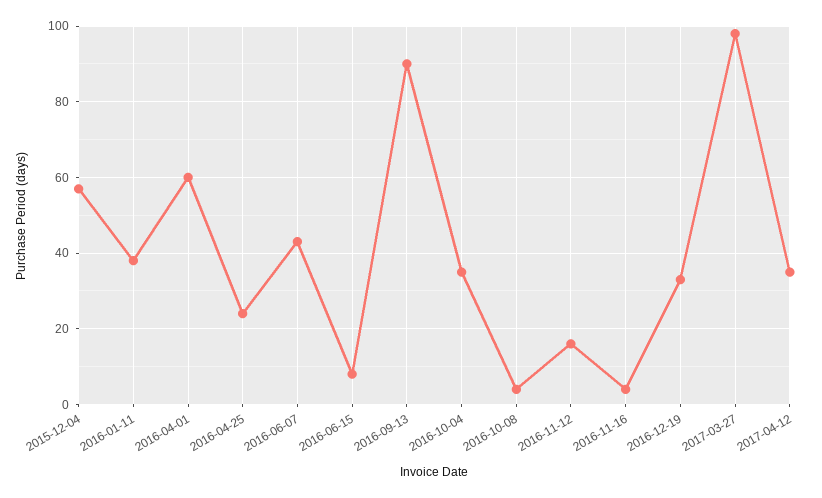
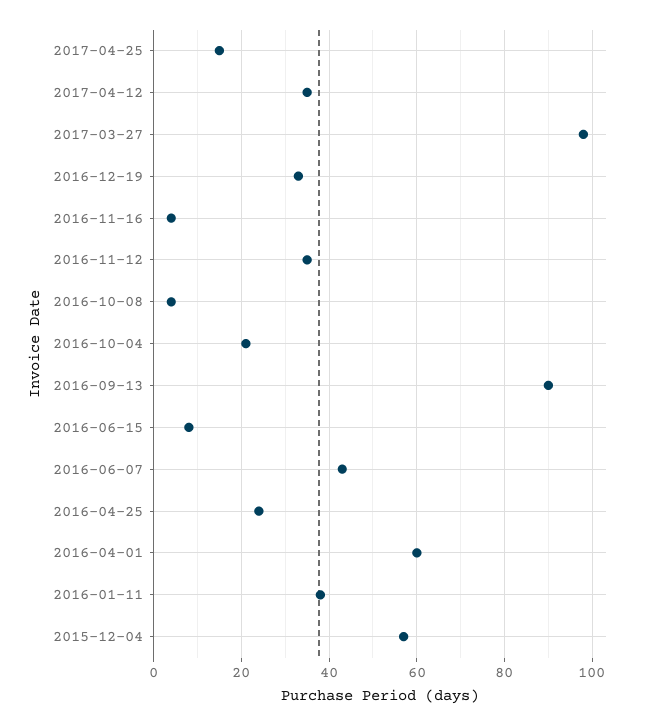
2016-10-04: 35 -> 20
2016-11-12: 15 -> 35
2017-04-25: none -> 15

